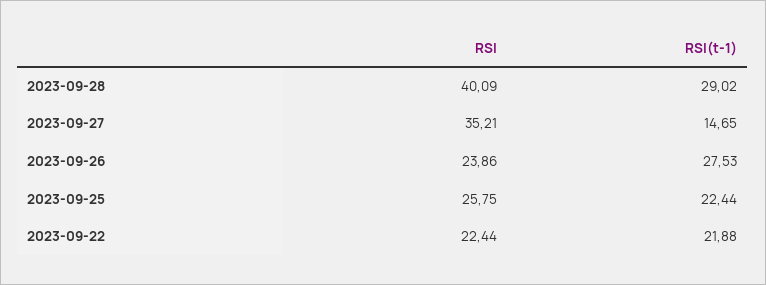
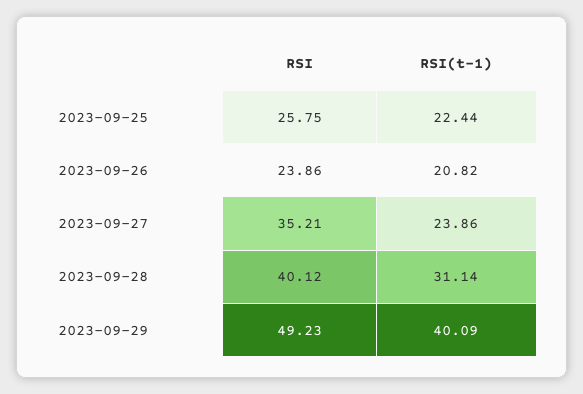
RSI, 2023-09-28: 40.09 -> 40.12
RSI(t-1), 2023-09-28: 29.02 -> 31.14
RSI(t-1), 2023-09-27: 14.65 -> 23.86
RSI(t-1), 2023-09-26: 27.53 -> 20.82
RSI, 2023-09-22: 22.44 -> none
RSI(t-1), 2023-09-22: 21.88 -> none
RSI, 2023-09-29: none -> 49.23
RSI(t-1), 2023-09-29: none -> 40.09

